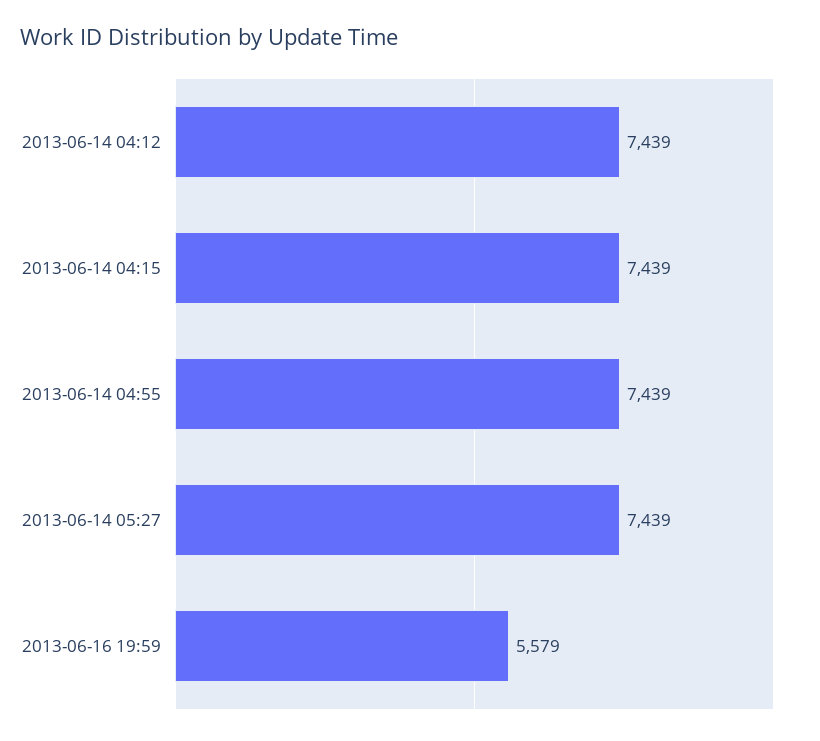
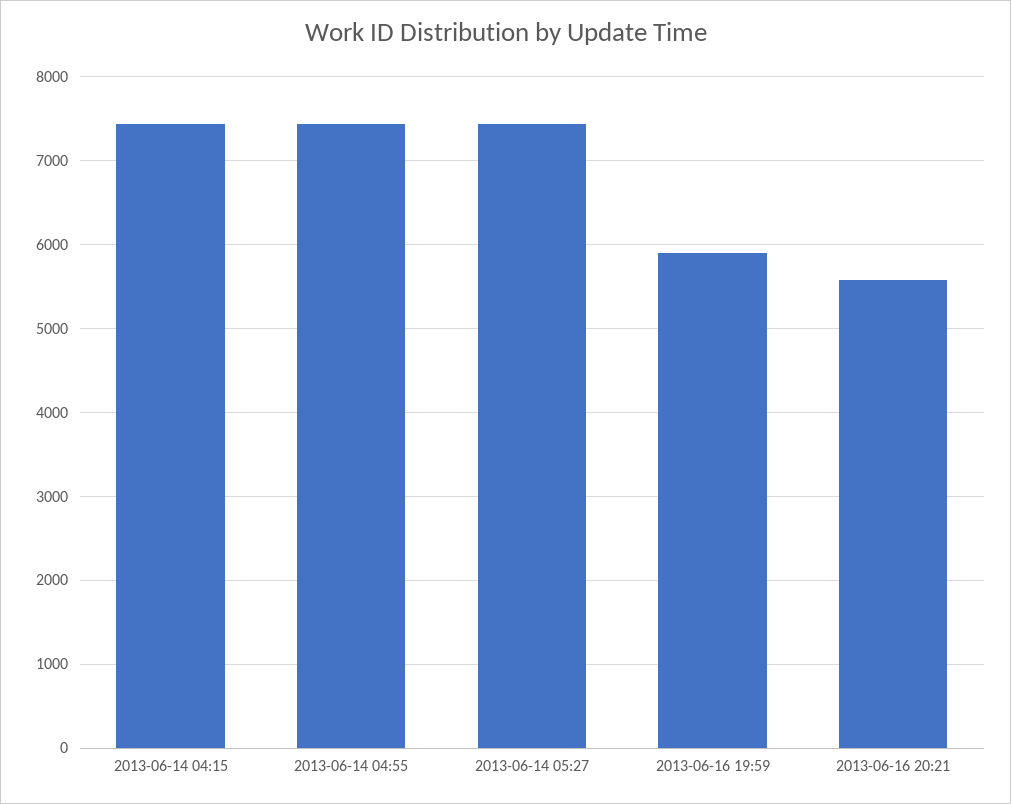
2013-06-14 04:12: 7439 -> none
2013-06-16 19:59: 5579 -> 5900
2013-06-16 20:21: none -> 5600

